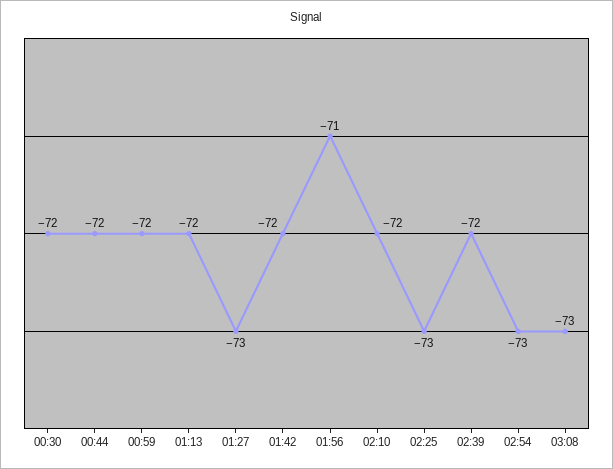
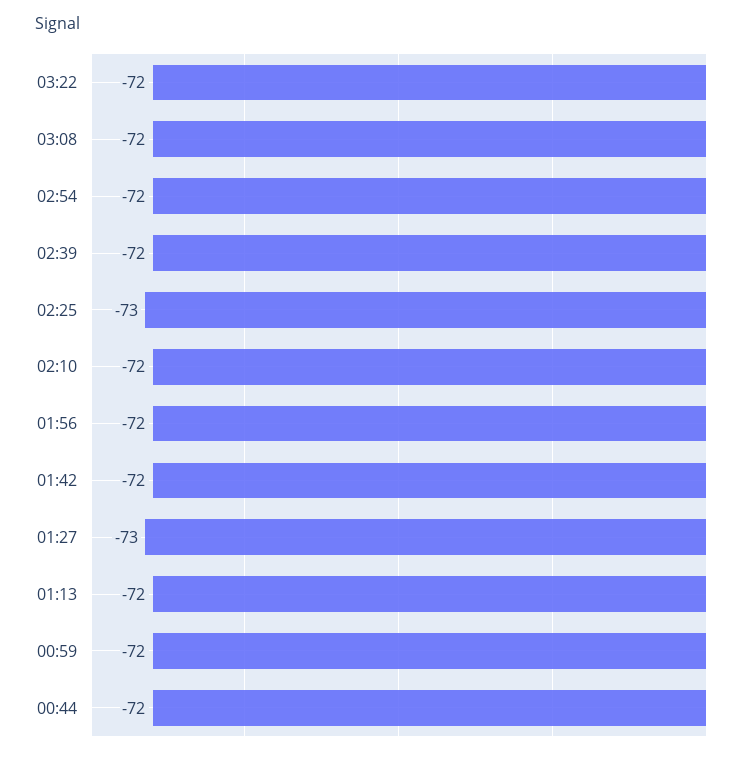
00:30: -72 -> none
01:56: -71 -> -72
02:54: -73 -> -72
03:08: -73 -> -72
03:22: none -> -72

